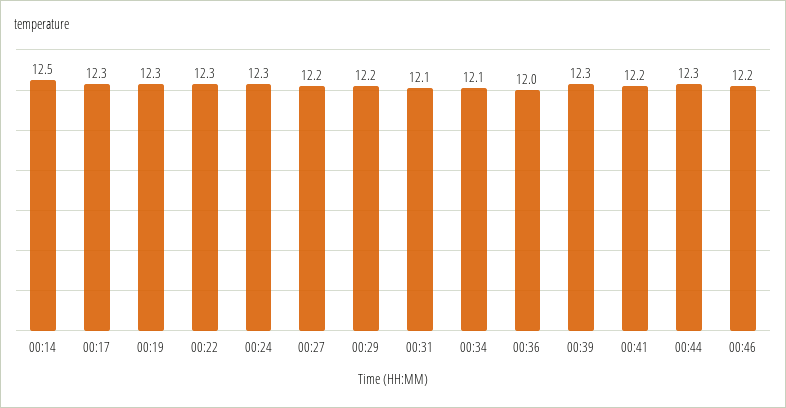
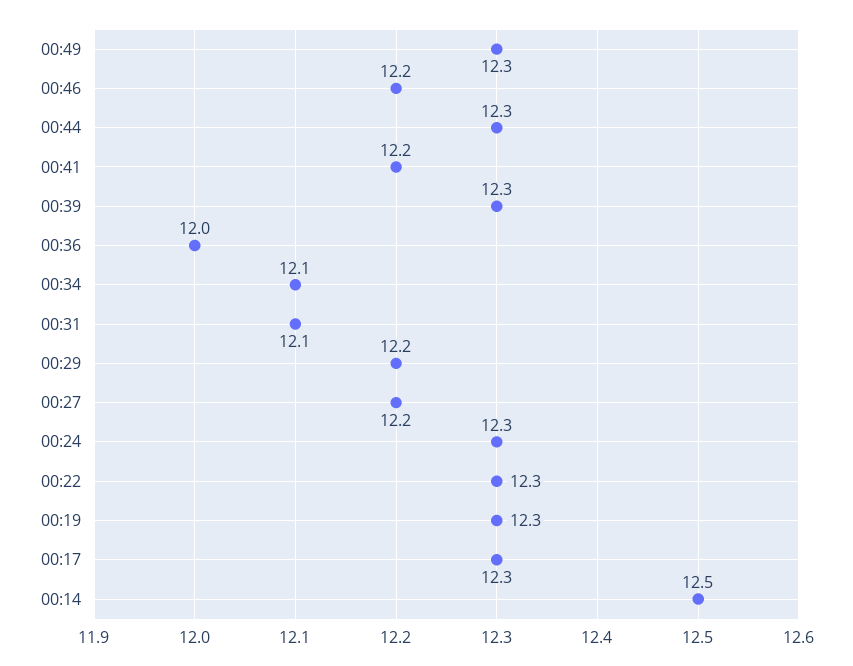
00:49: none -> 12.3

